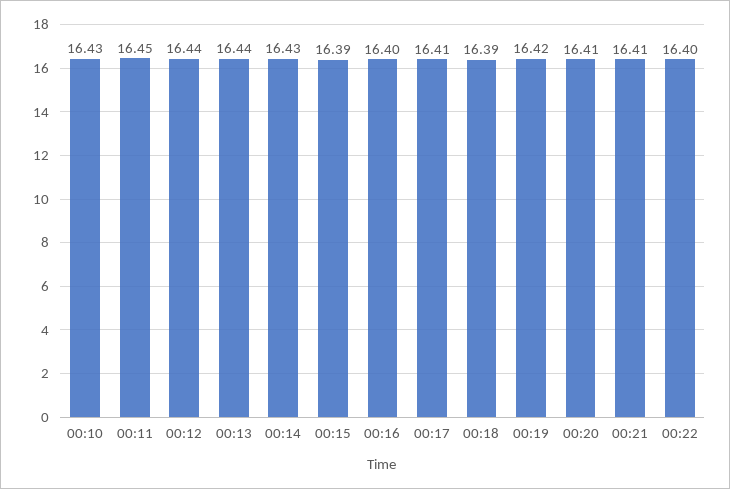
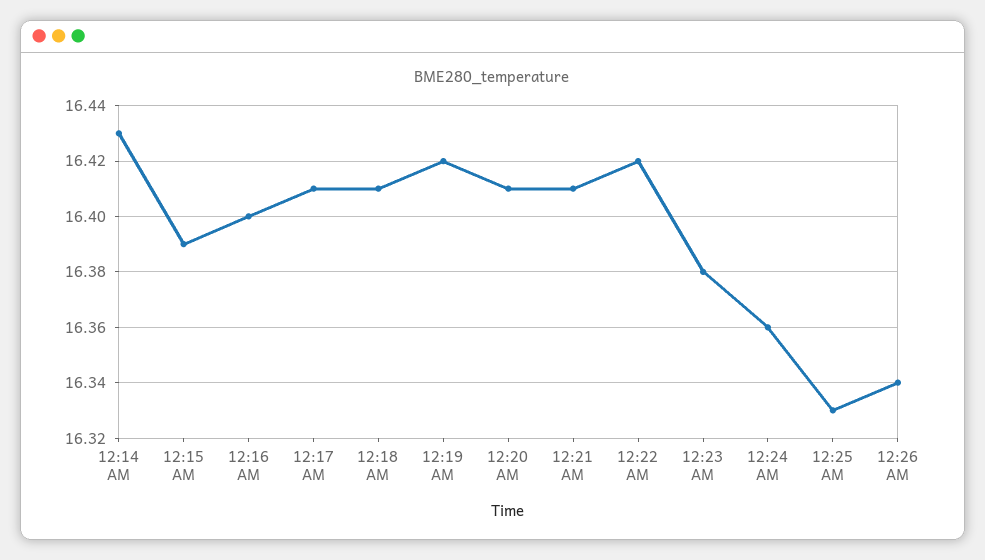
00:10: 16.43 -> none
00:11: 16.45 -> none
00:12: 16.44 -> none
00:13: 16.44 -> none
00:18: 16.39 -> 16.41
00:22: 16.4 -> 16.42
12:23 AM: none -> 16.38
12:24 AM: none -> 16.36
12:25 AM: none -> 16.33
12:26 AM: none -> 16.34

